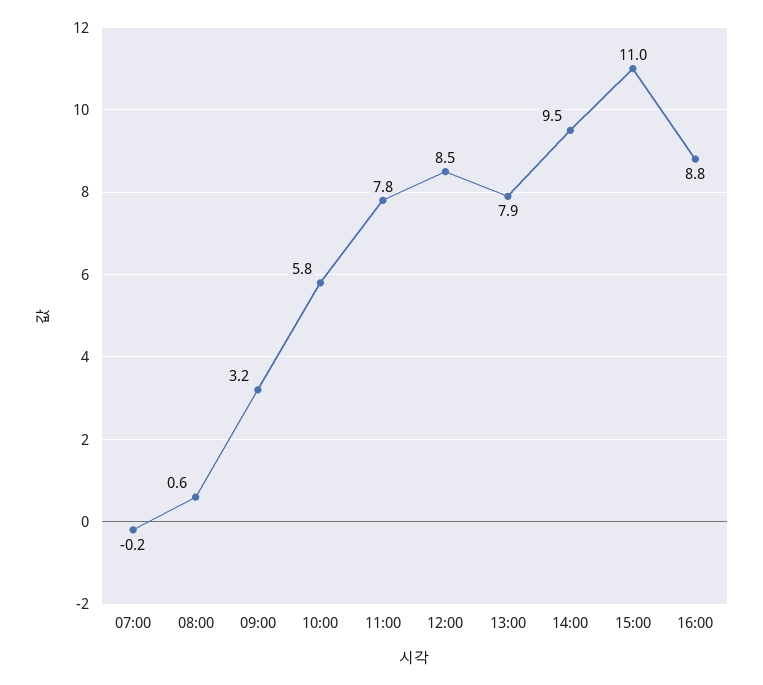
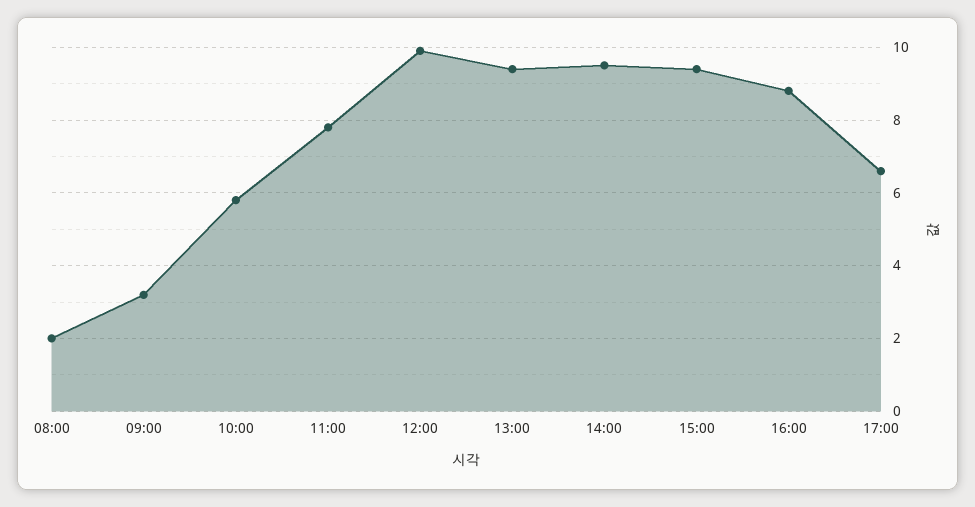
07:00: -0.2 -> none
08:00: 0.6 -> 2
12:00: 8.5 -> 10
13:00: 7.9 -> 9.5
15:00: 11 -> 9.5
17:00: none -> 6.5

